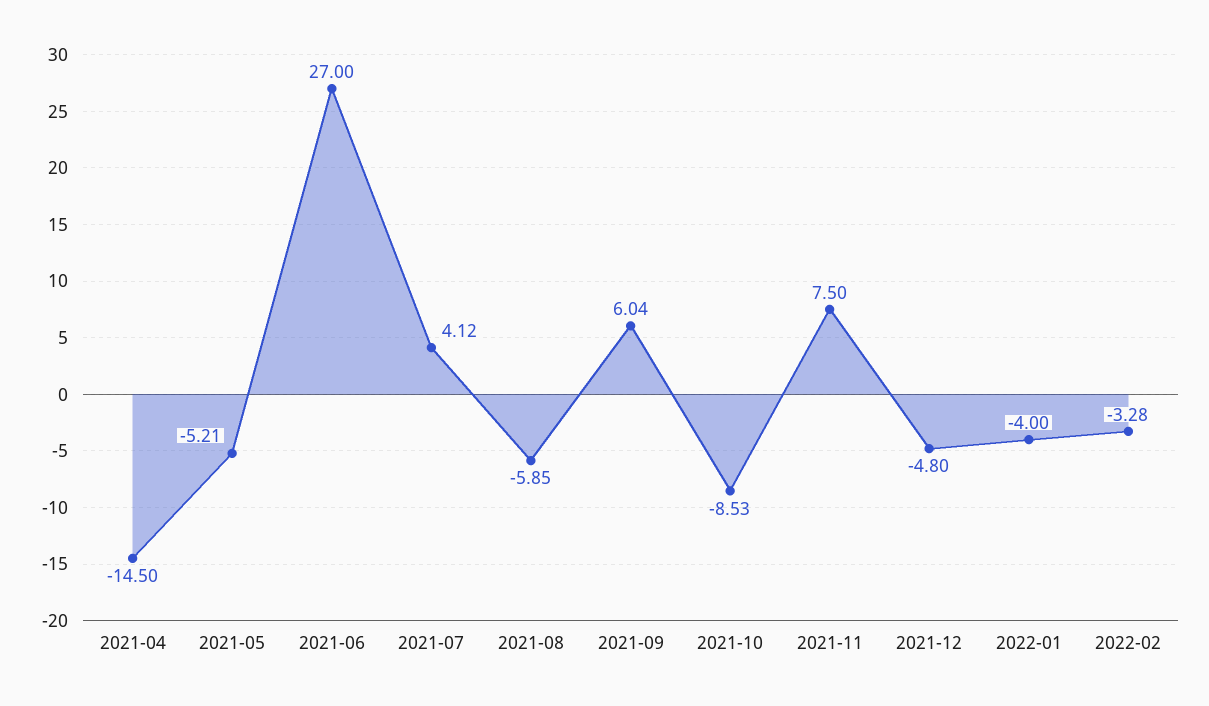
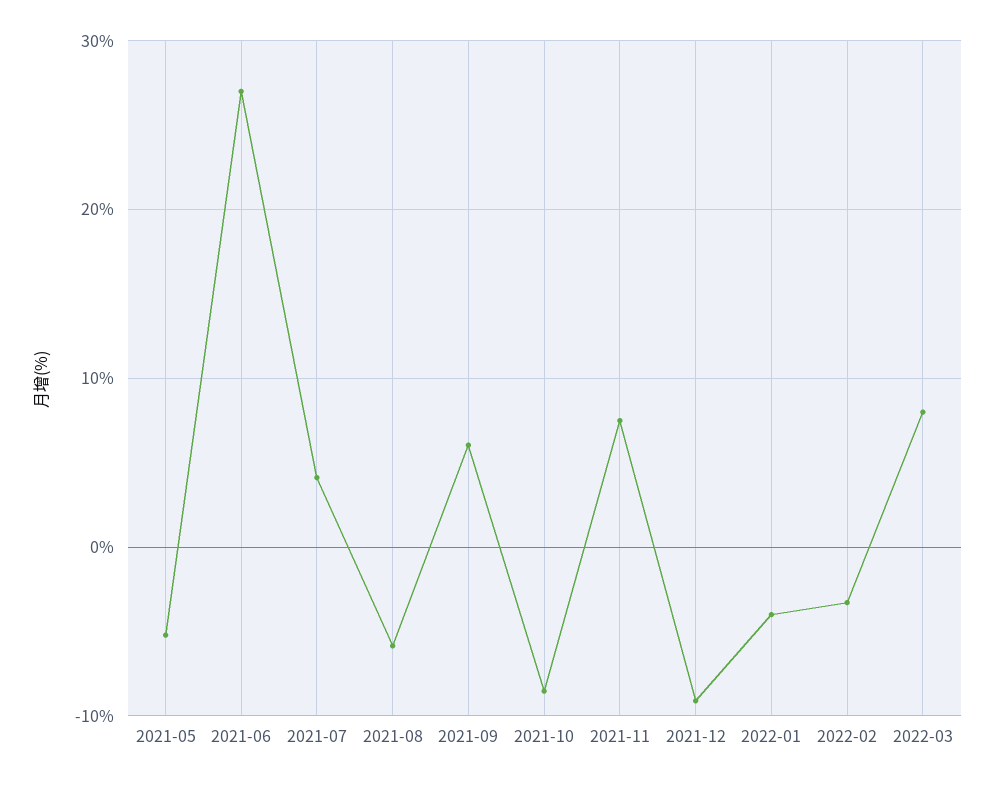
2021-04: -14.5 -> none
2021-12: -4.8 -> -9
2022-03: none -> 8

